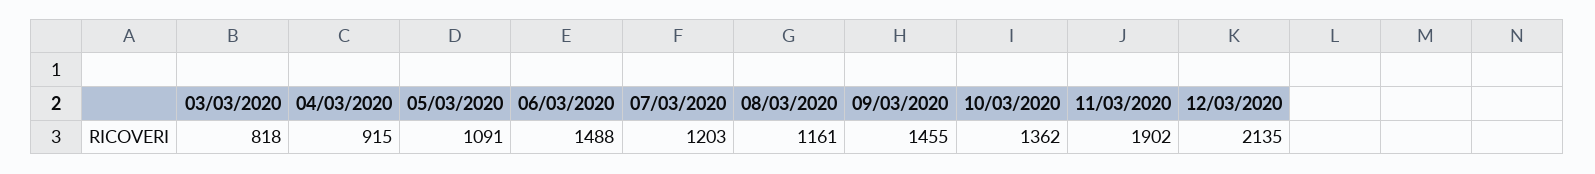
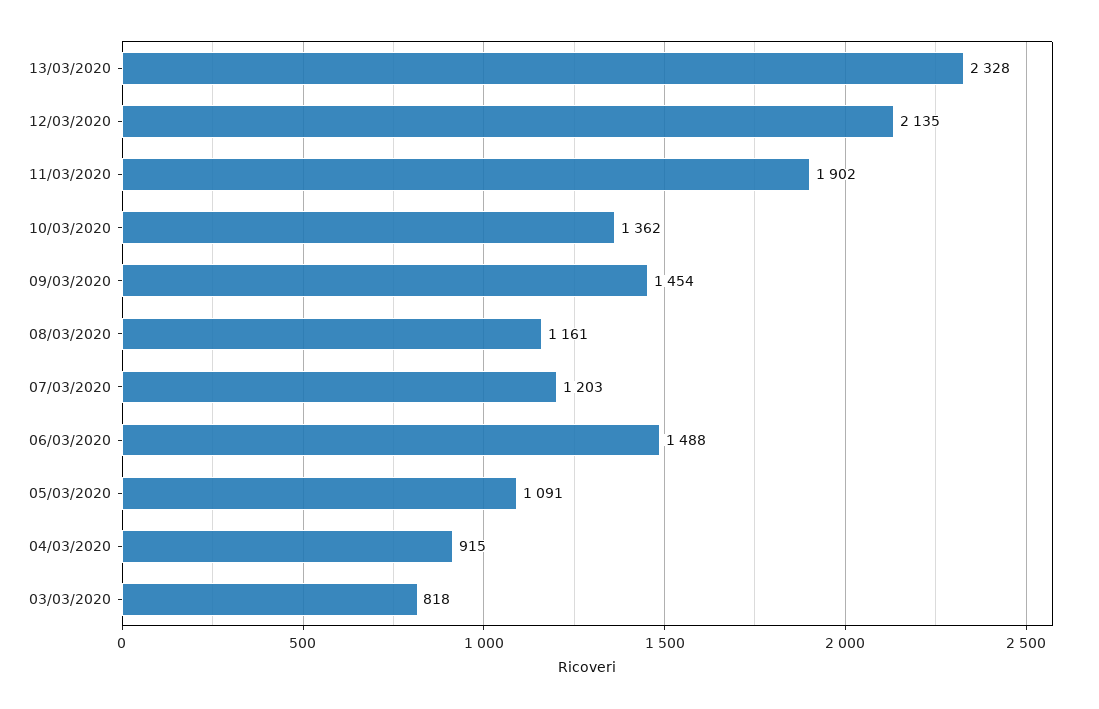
09/03/2020: 1455 -> 1454
13/03/2020: none -> 2328

